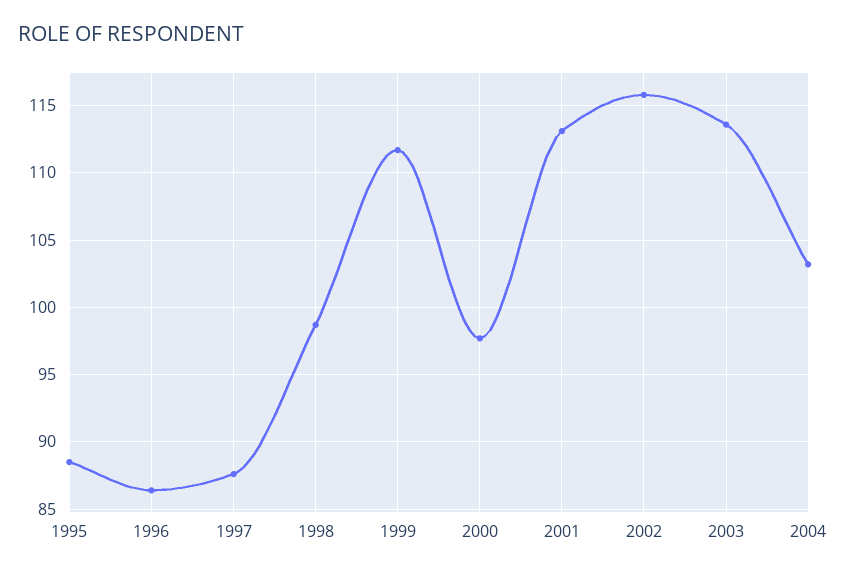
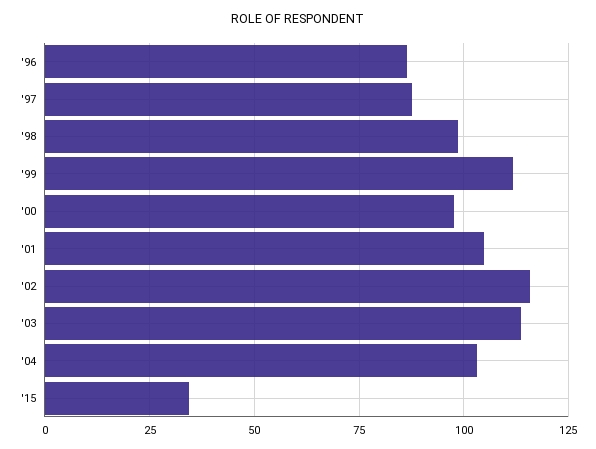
1995: 88.5 -> none
2001: 113 -> 105
'15: none -> 35

